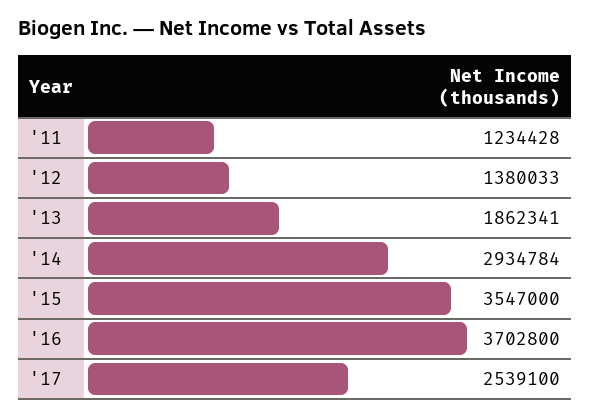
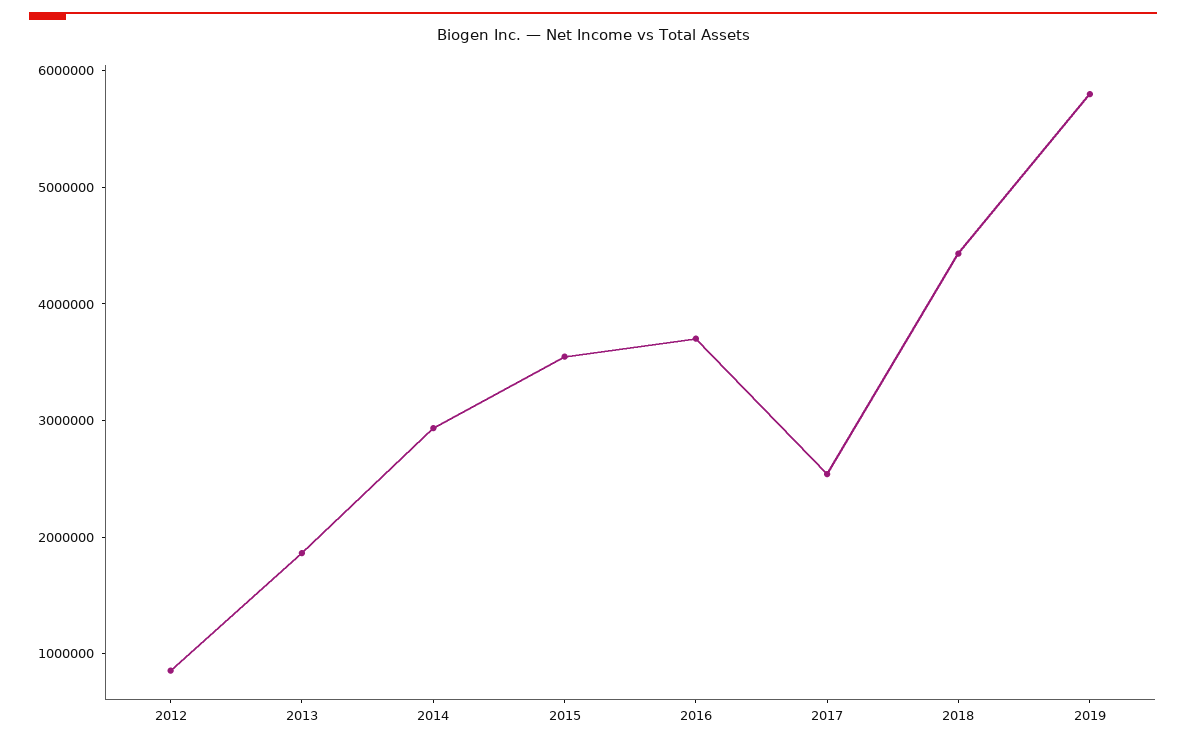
'11: 1234428 -> none
'12: 1380033 -> 800000
2018: none -> 4400000
2019: none -> 5800000

